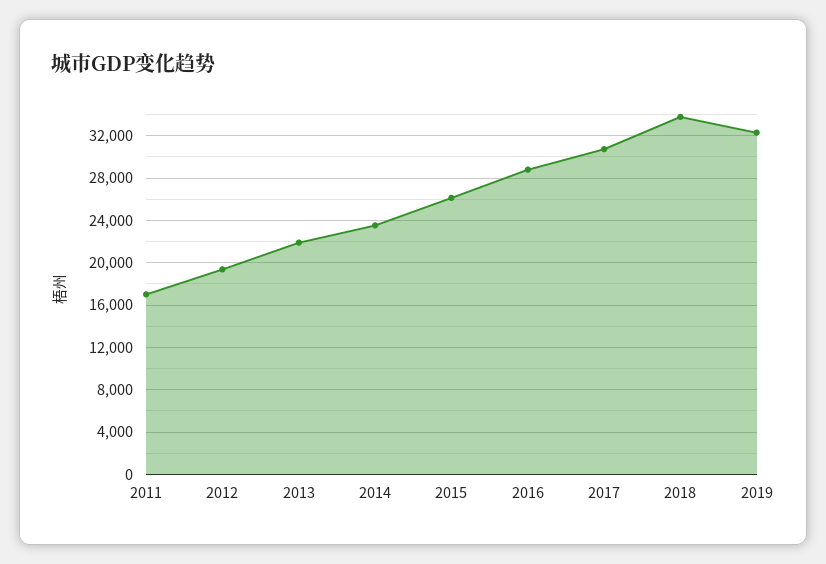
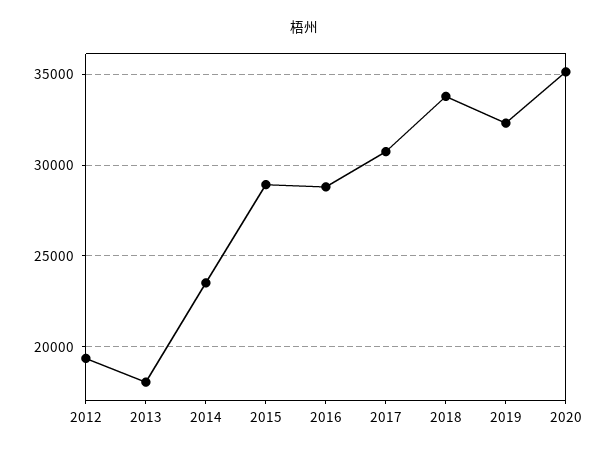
2011: 17000 -> none
2013: 22000 -> 18000
2015: 26000 -> 29000
2020: none -> 35000

